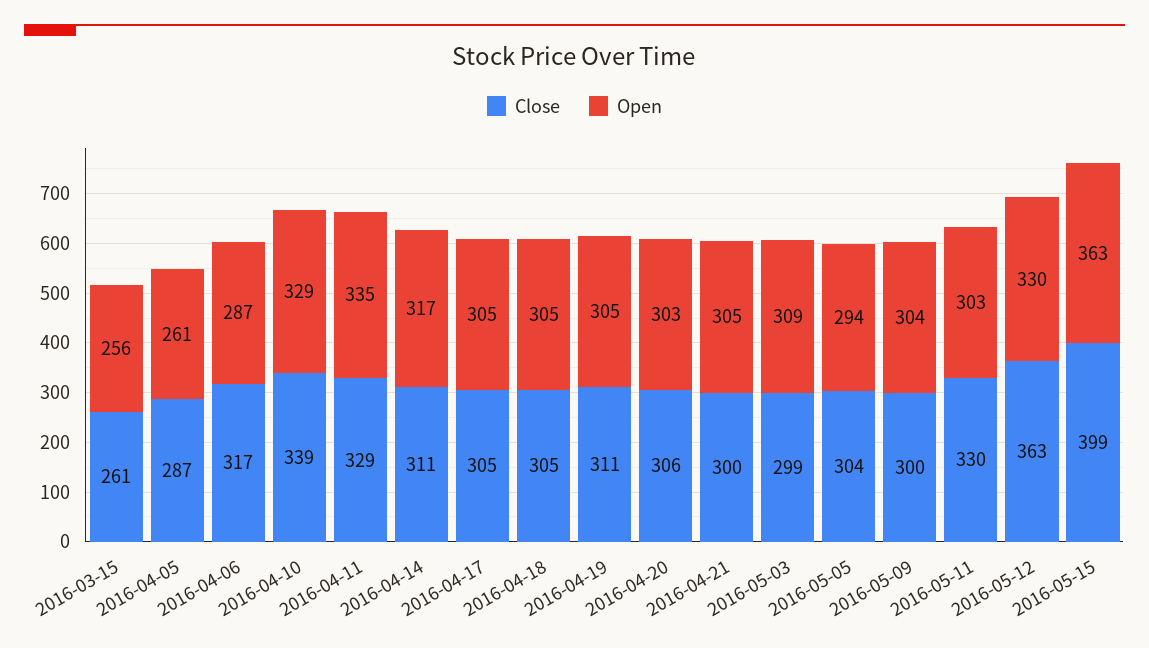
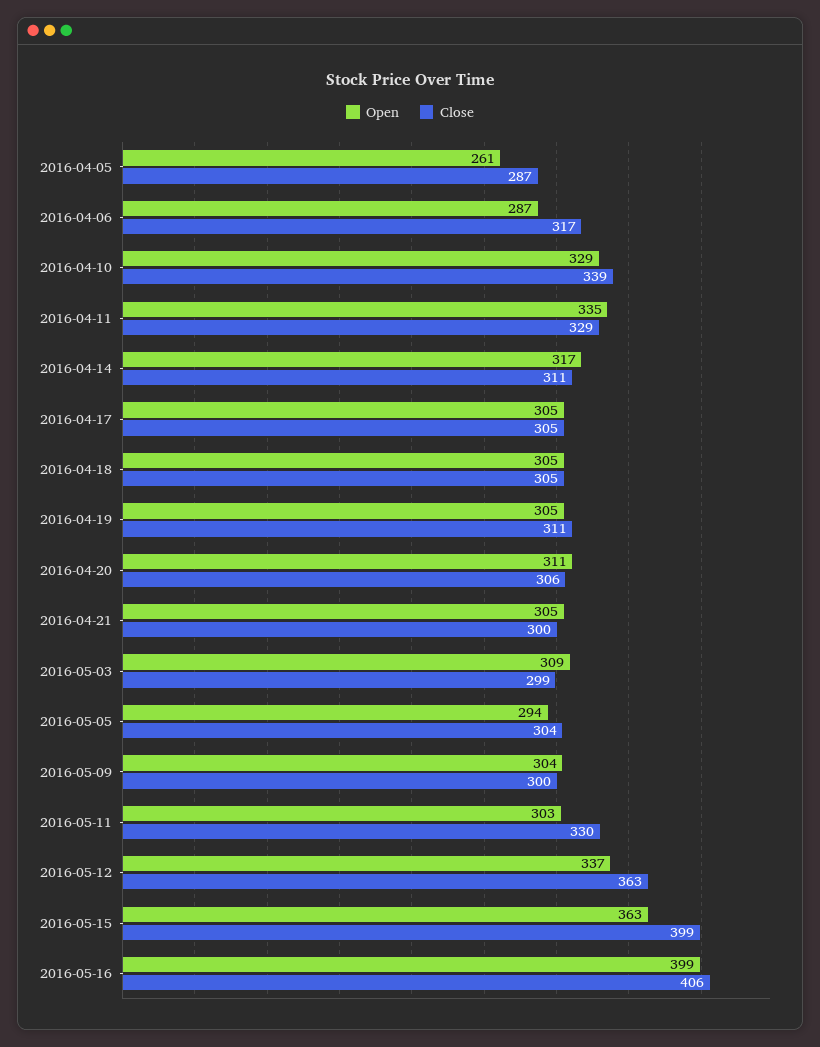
Close, 2016-03-15: 261 -> none
Open, 2016-03-15: 256 -> none
Open, 2016-04-20: 303 -> 311
Open, 2016-05-12: 330 -> 337
Open, 2016-05-16: none -> 399
Close, 2016-05-16: none -> 406

